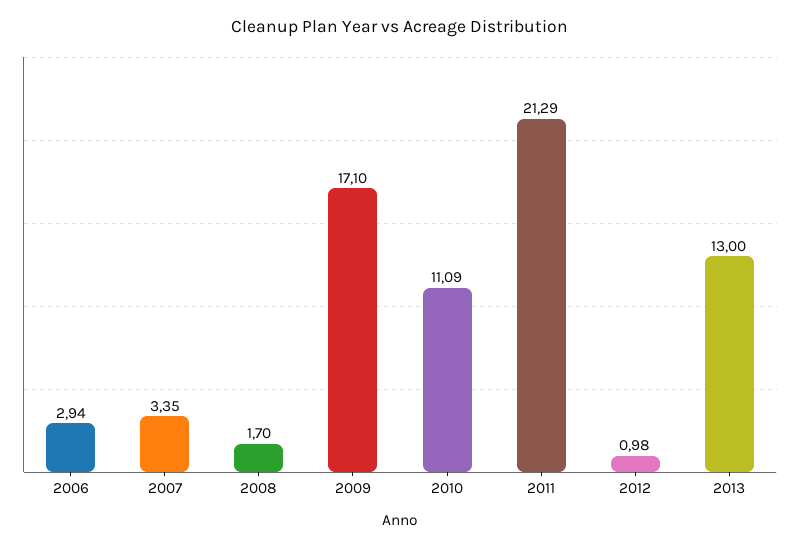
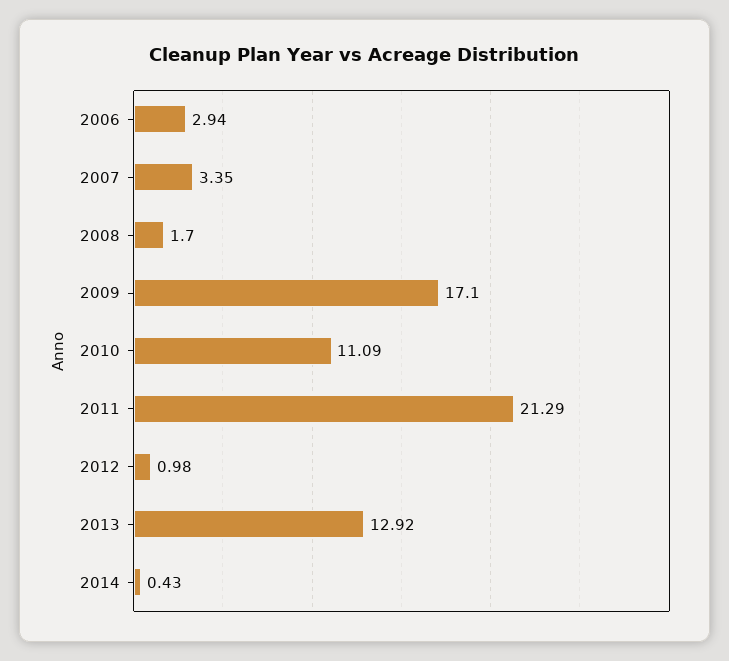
2013: 13 -> 12.92
2014: none -> 0.43

